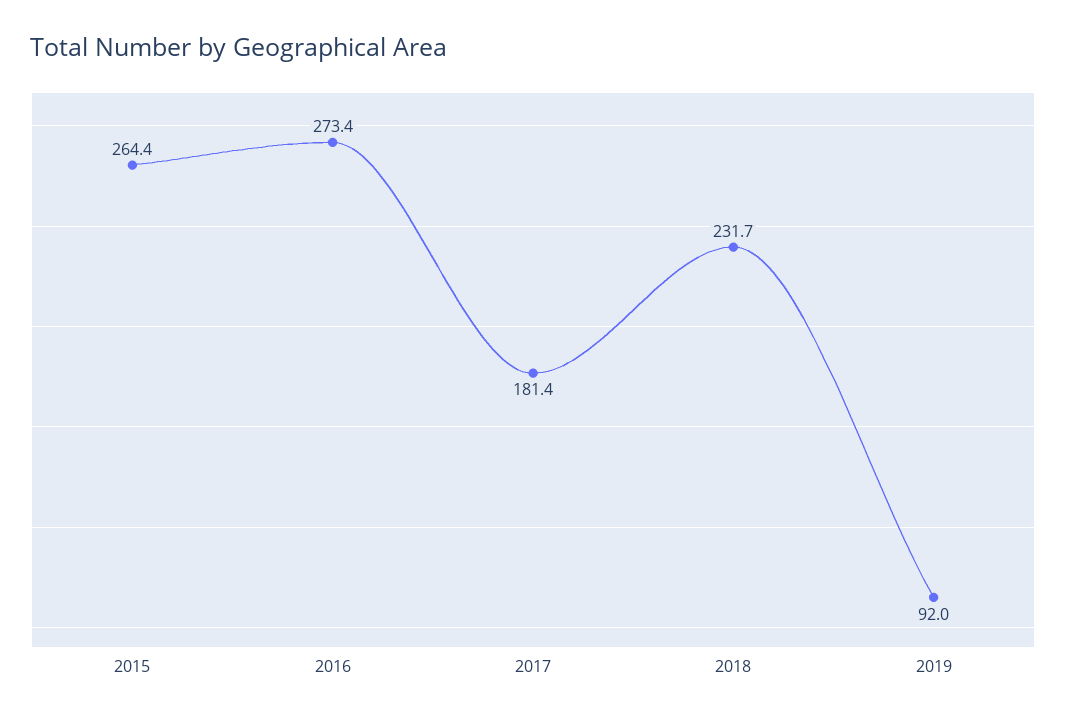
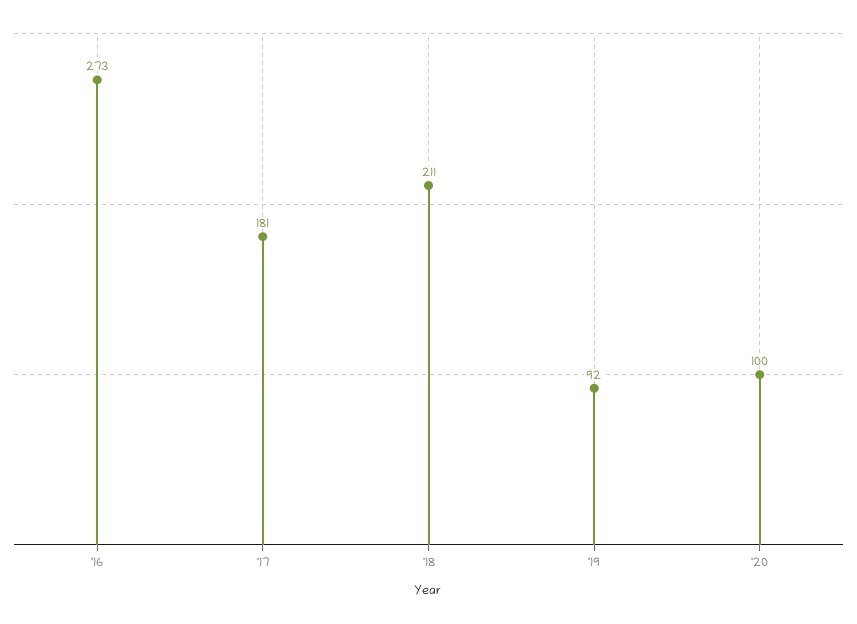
2015: 264.4 -> none
2018: 231.7 -> 211
'20: none -> 100

